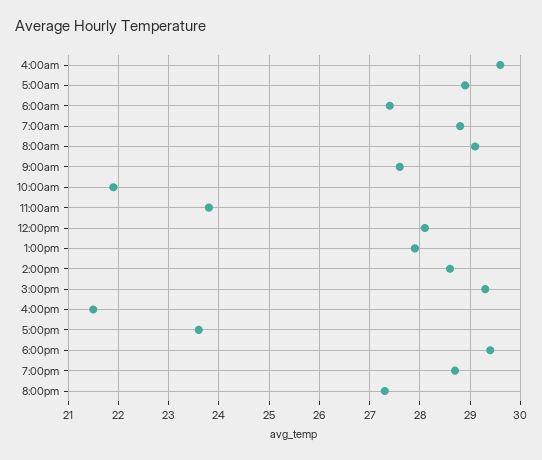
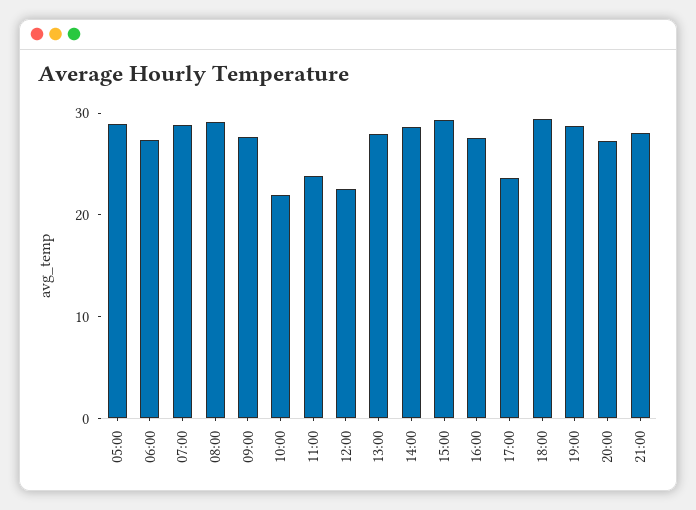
4:00am: 29.5 -> none
12:00pm: 28 -> 22
4:00pm: 21.5 -> 28
21:00: none -> 28

